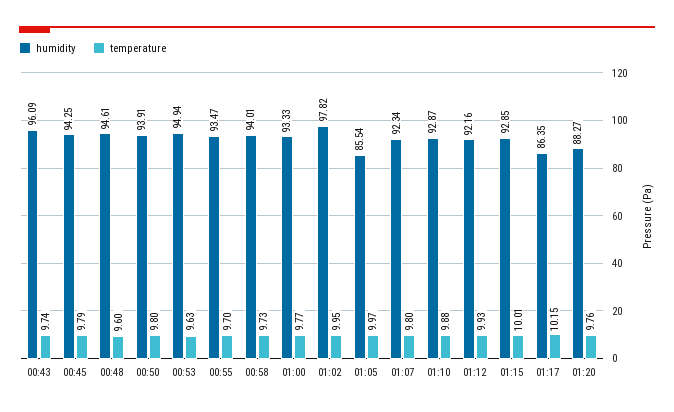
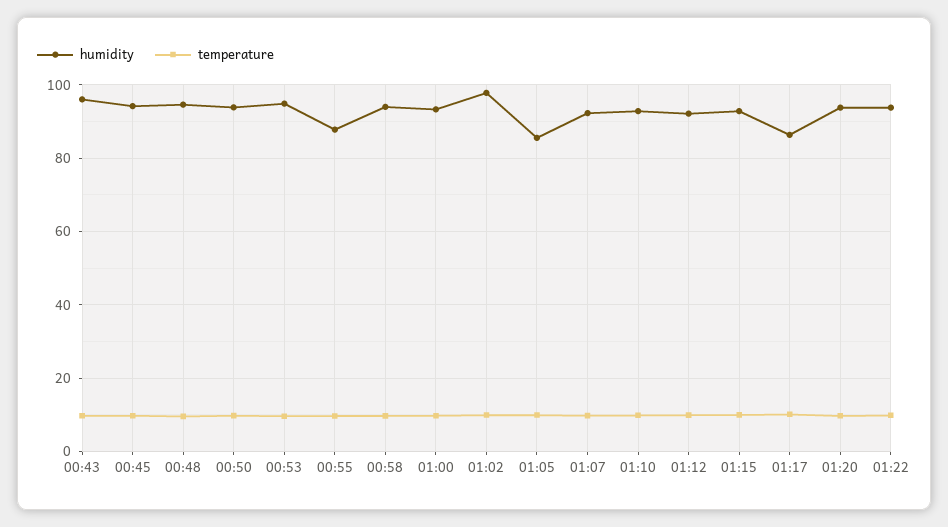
humidity, 00:55: 93.47 -> 88
humidity, 01:20: 88.27 -> 94
humidity, 01:22: none -> 94
temperature, 01:22: none -> 10

